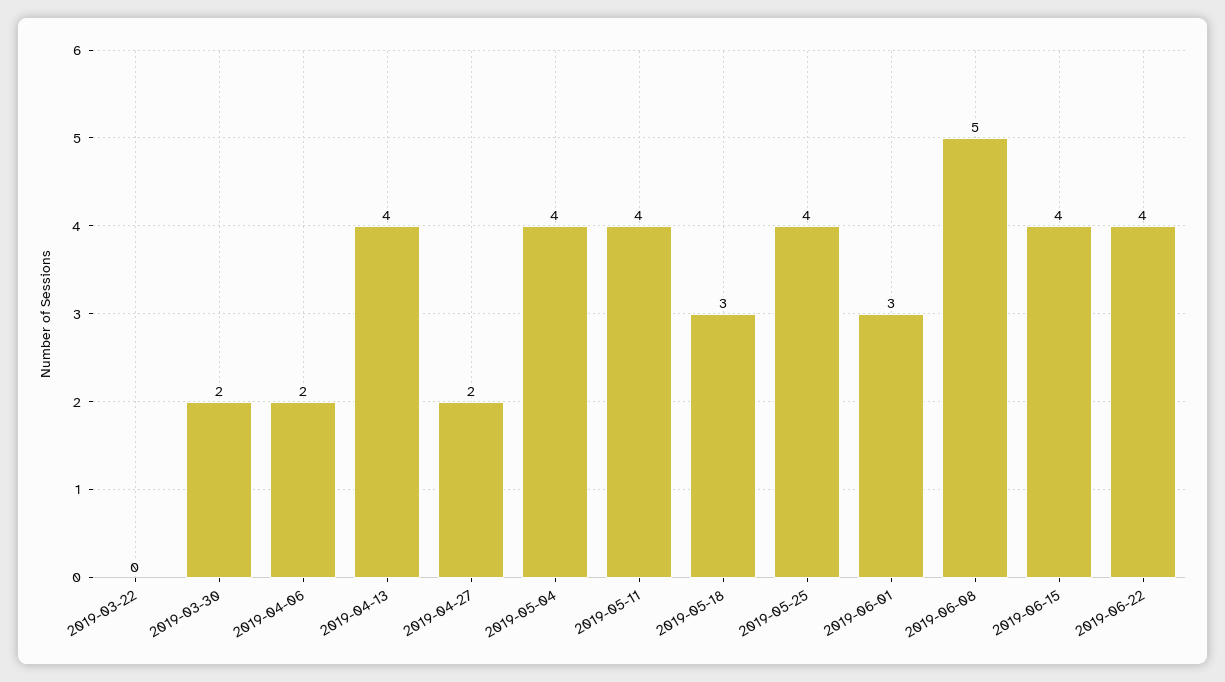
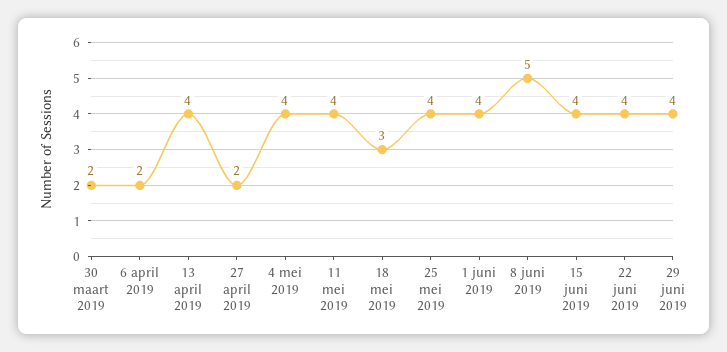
2019-03-22: 0 -> none
2019-06-01: 3 -> 4
29 juni 2019: none -> 4

